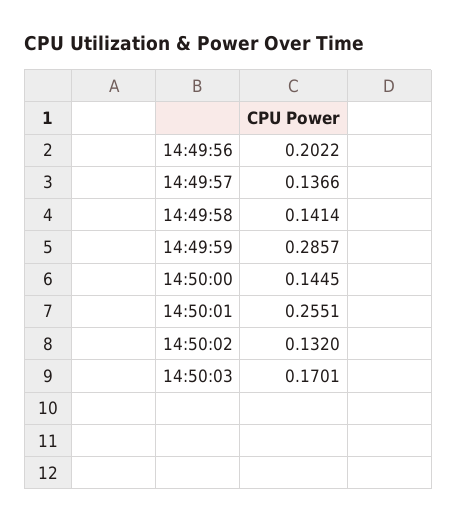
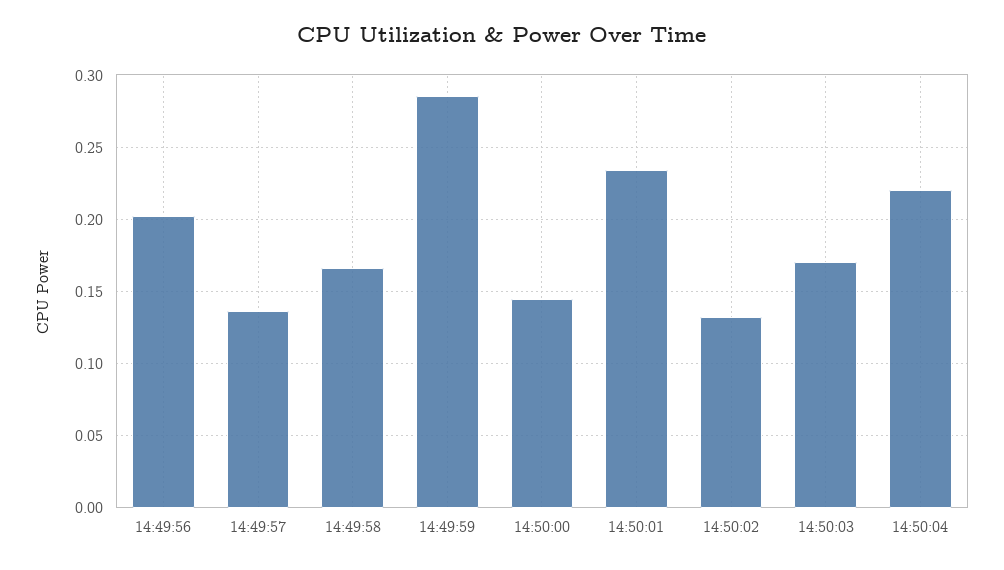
14:49:58: 0.1414 -> 0.165
14:50:01: 0.2551 -> 0.235
14:50:04: none -> 0.22

